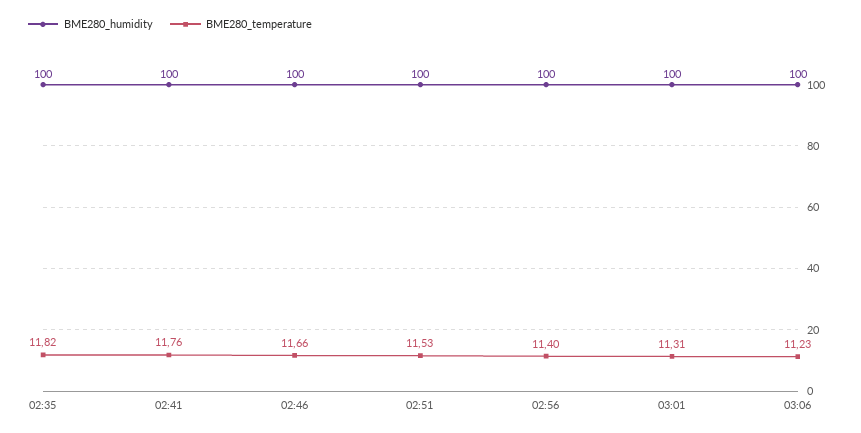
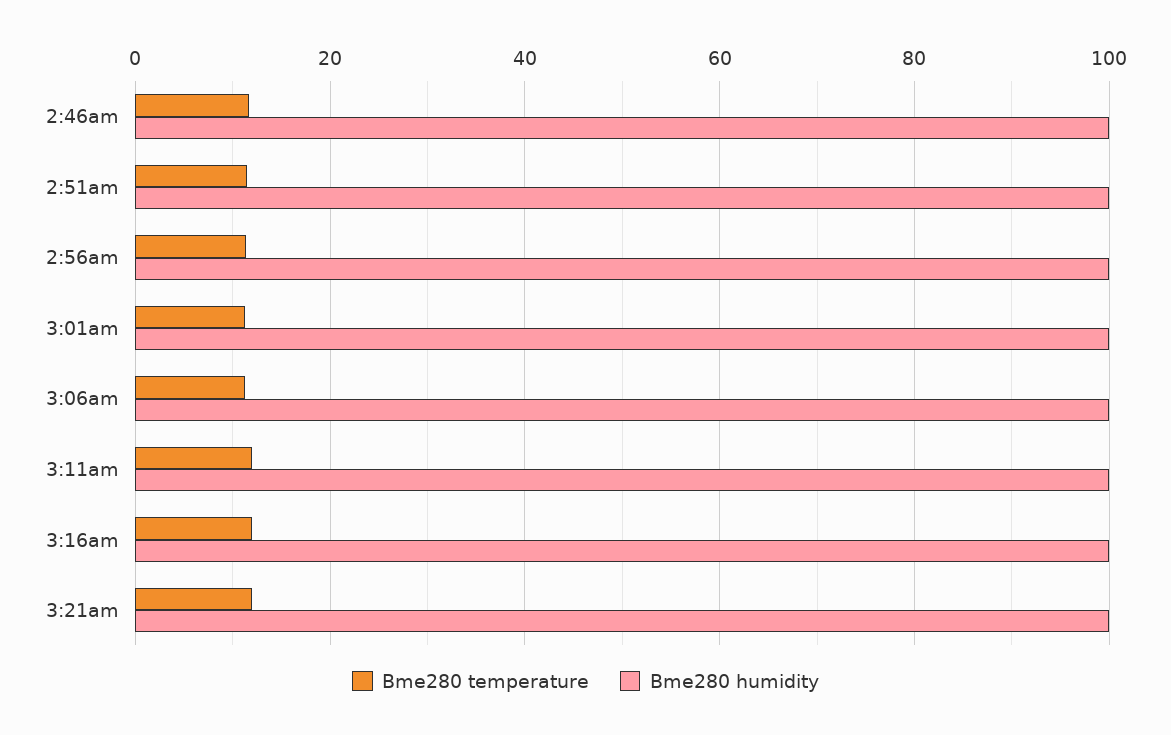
BME280_humidity, 02:35: 100 -> none
BME280_temperature, 02:35: 11.82 -> none
BME280_humidity, 02:41: 100 -> none
BME280_temperature, 02:41: 11.76 -> none
BME280_temperature, 3:11am: none -> 12
BME280_humidity, 3:11am: none -> 100
BME280_temperature, 3:16am: none -> 12
BME280_humidity, 3:16am: none -> 100
BME280_temperature, 3:21am: none -> 12
BME280_humidity, 3:21am: none -> 100

